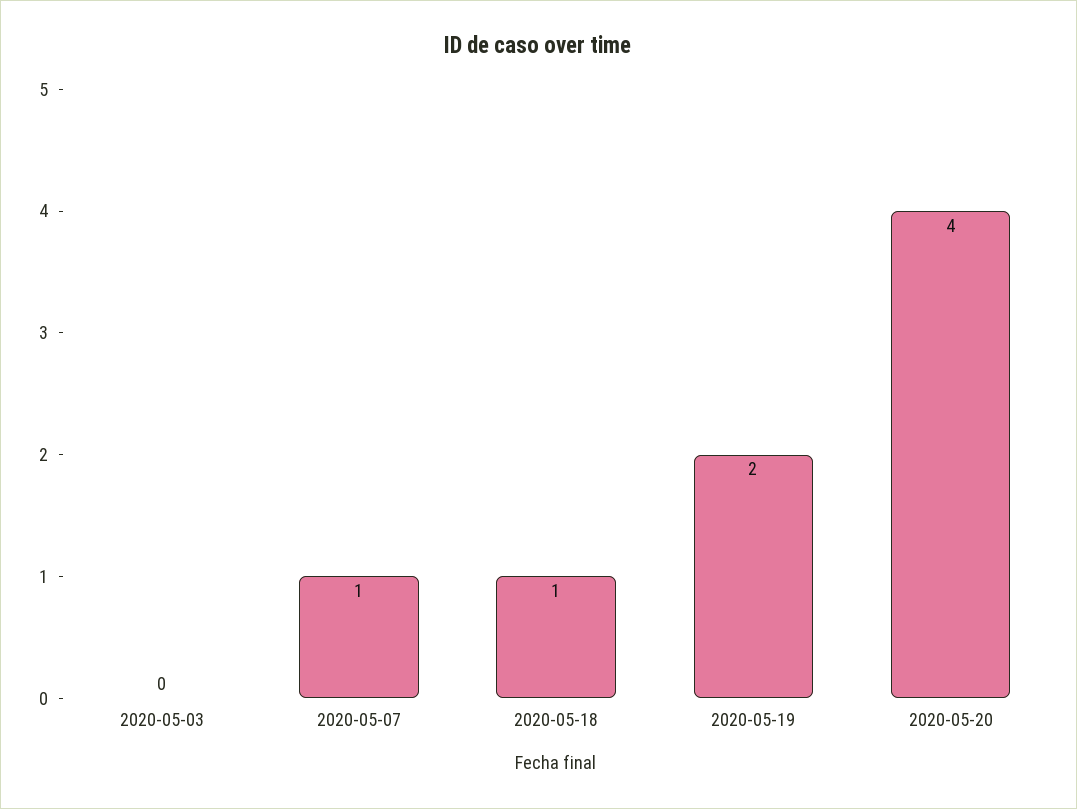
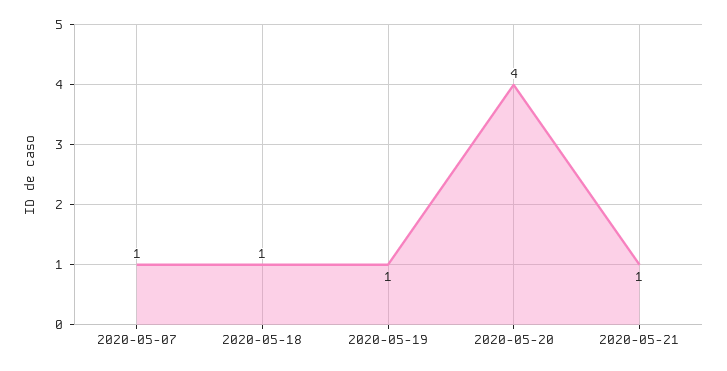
2020-05-03: 0 -> none
2020-05-19: 2 -> 1
2020-05-21: none -> 1

